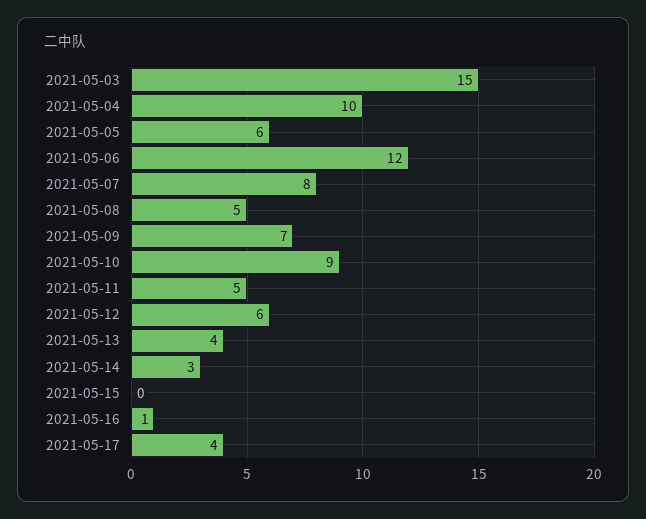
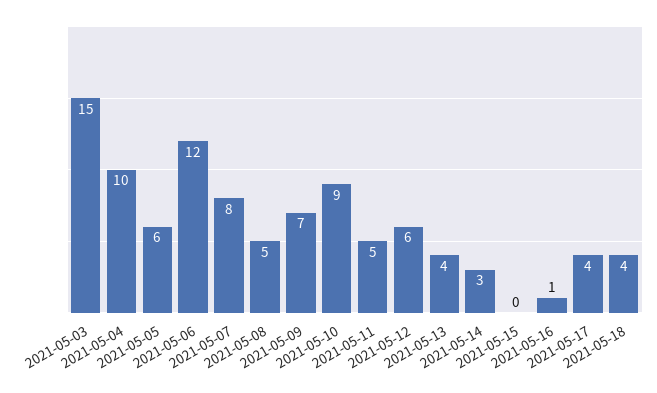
2021-05-18: none -> 4

